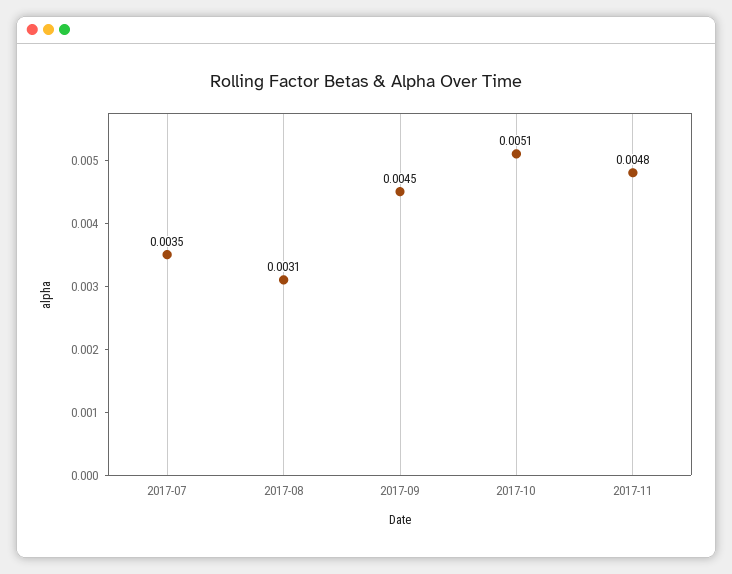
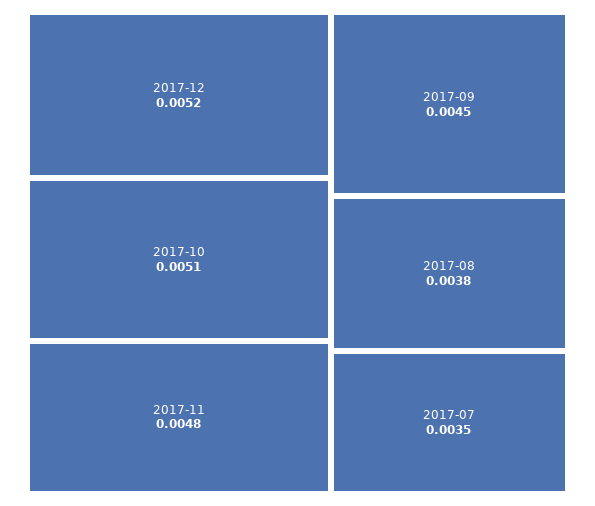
2017-08: 0.0031 -> 0.0038
2017-12: none -> 0.0052

